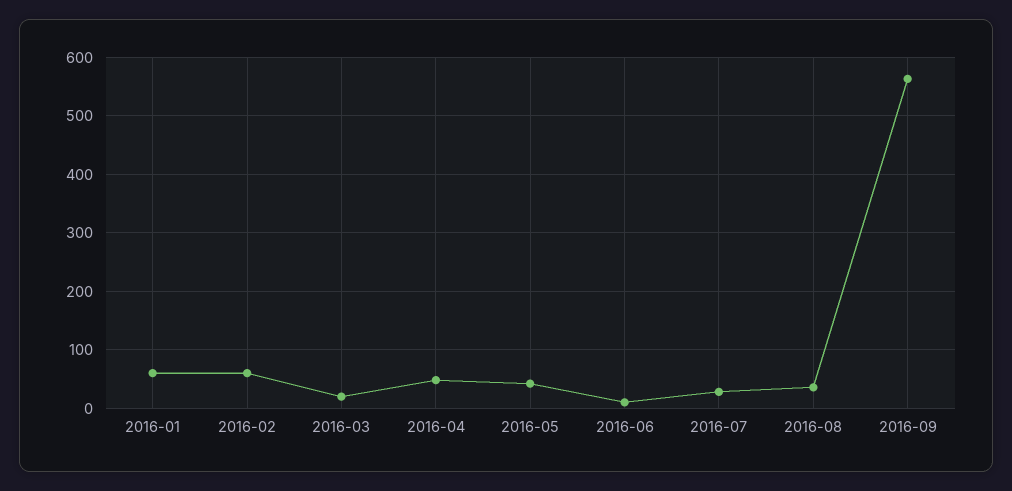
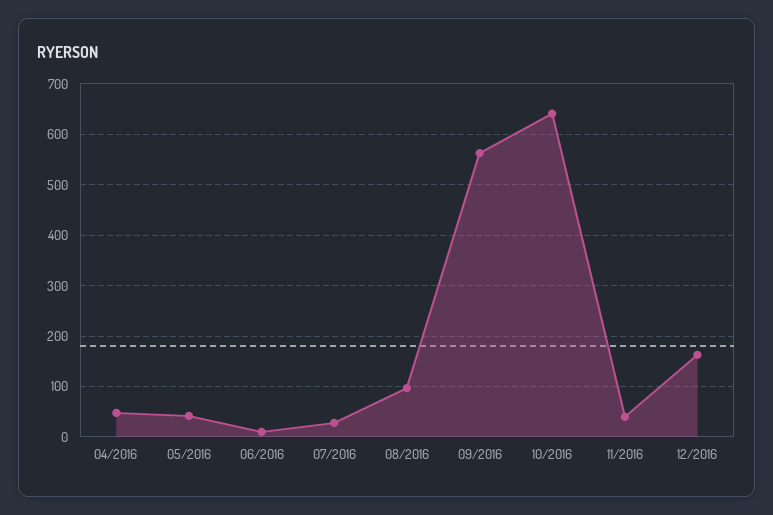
2016-01: 60 -> none
2016-02: 60 -> none
2016-03: 20 -> none
2016-08: 40 -> 100
10/2016: none -> 640
11/2016: none -> 40
12/2016: none -> 160

